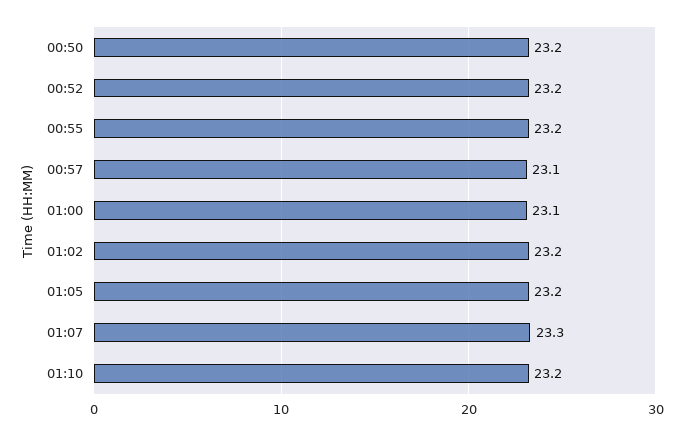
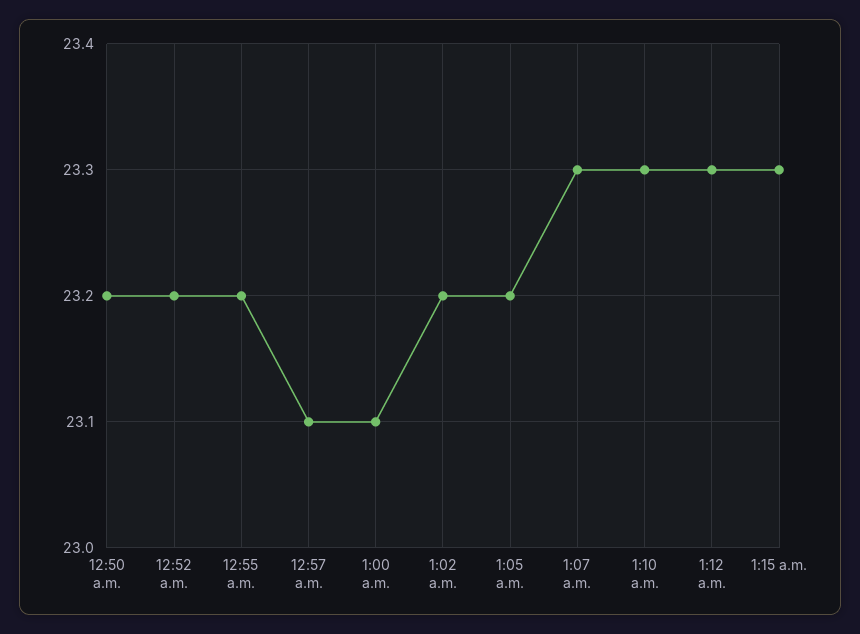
01:10: 23.2 -> 23.3
1:12 a.m.: none -> 23.3
1:15 a.m.: none -> 23.3

